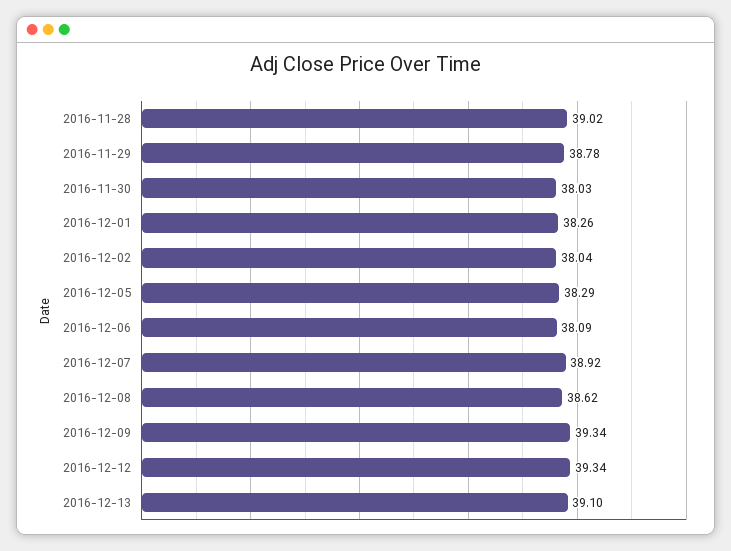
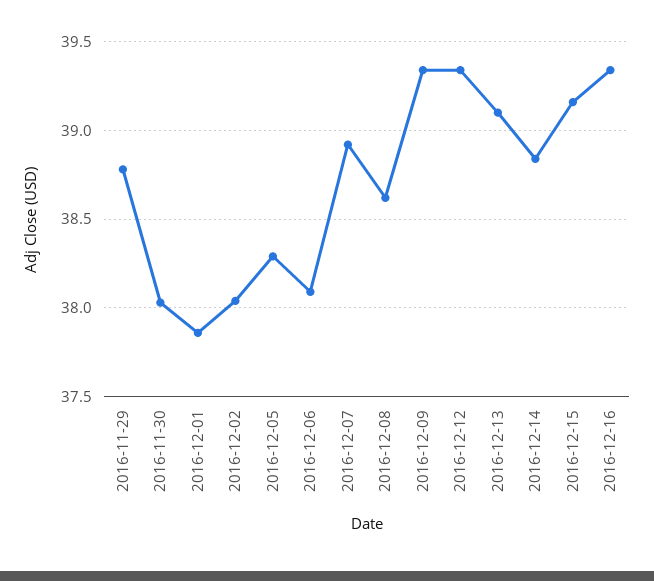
2016-11-28: 39.02 -> none
2016-12-01: 38.26 -> 37.85
2016-12-14: none -> 38.85
2016-12-15: none -> 39.15
2016-12-16: none -> 39.35

